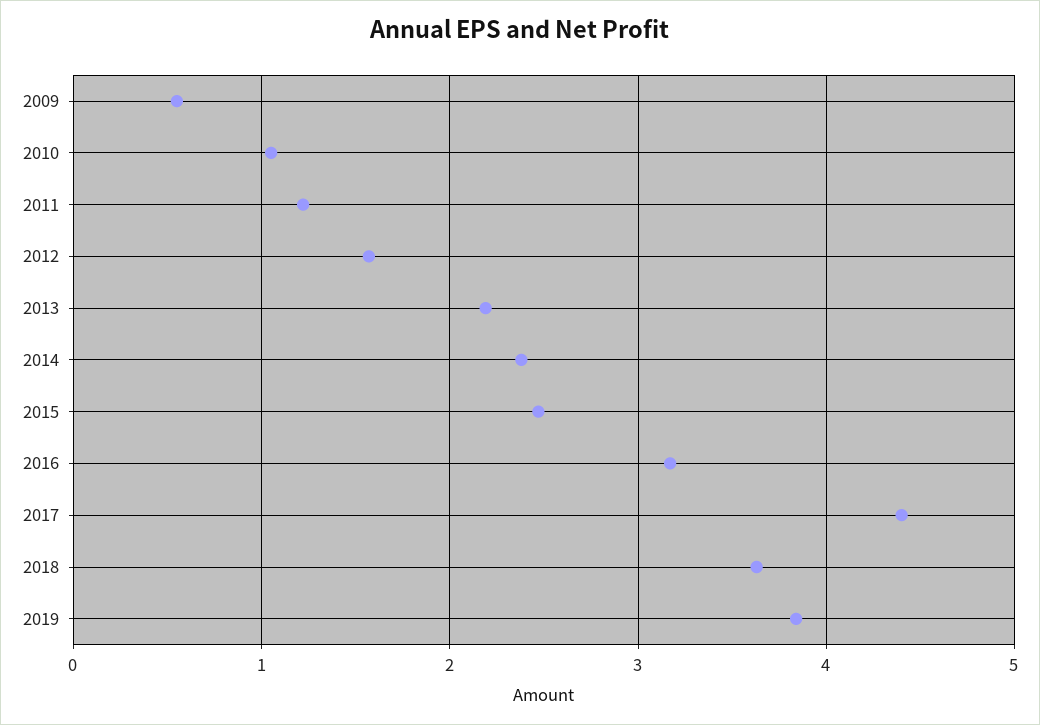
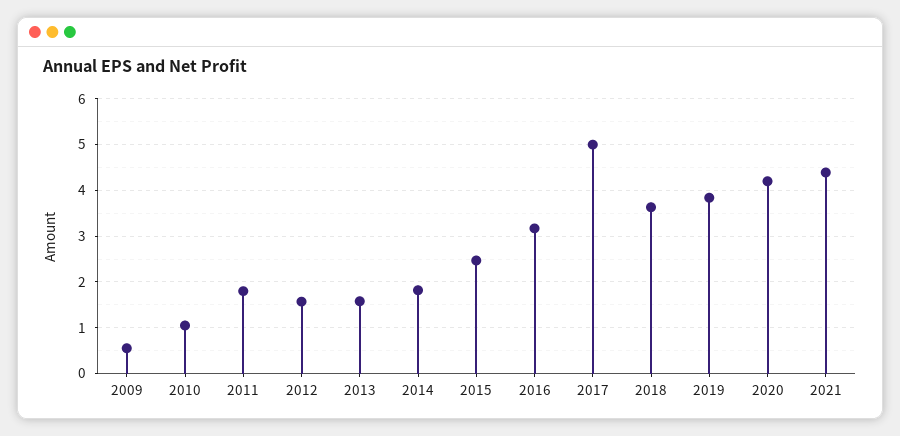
2011: 1.2 -> 1.8
2013: 2.2 -> 1.6
2014: 2.4 -> 1.8
2017: 4.4 -> 5
2020: none -> 4.2
2021: none -> 4.4

